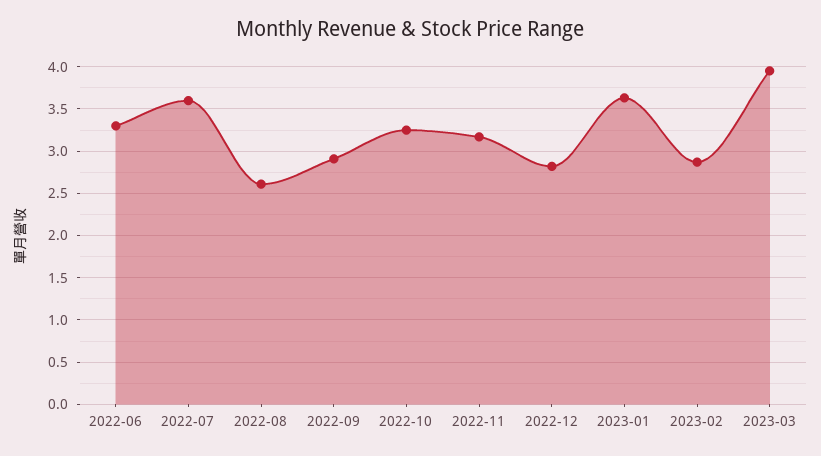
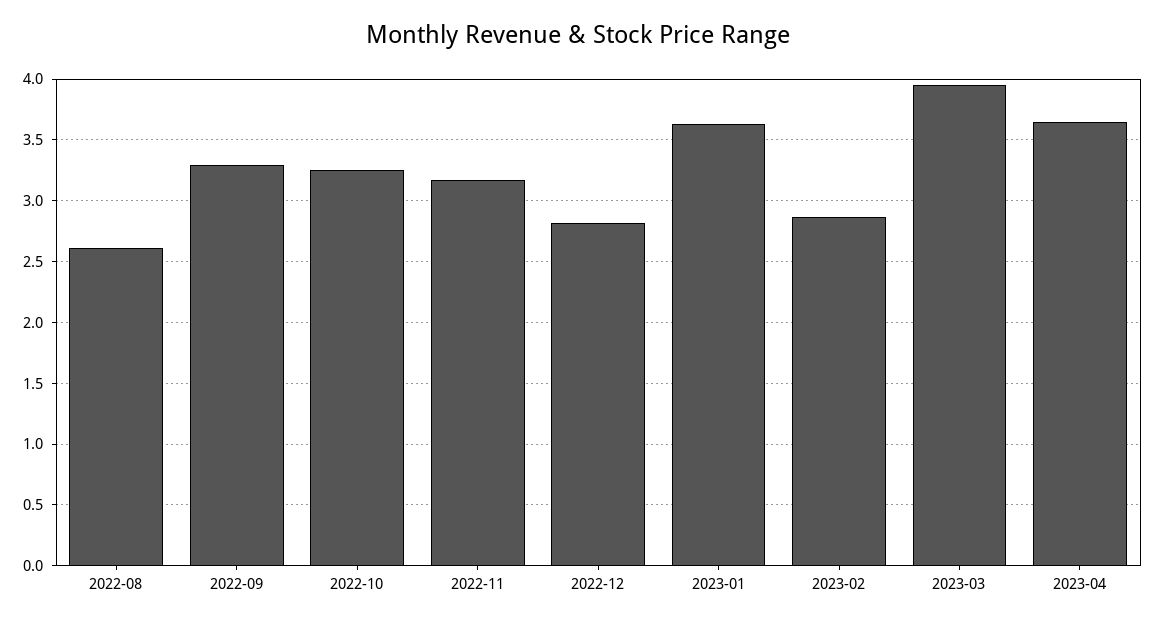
2022-06: 3.3 -> none
2022-07: 3.6 -> none
2022-09: 2.9 -> 3.3
2023-04: none -> 3.65

